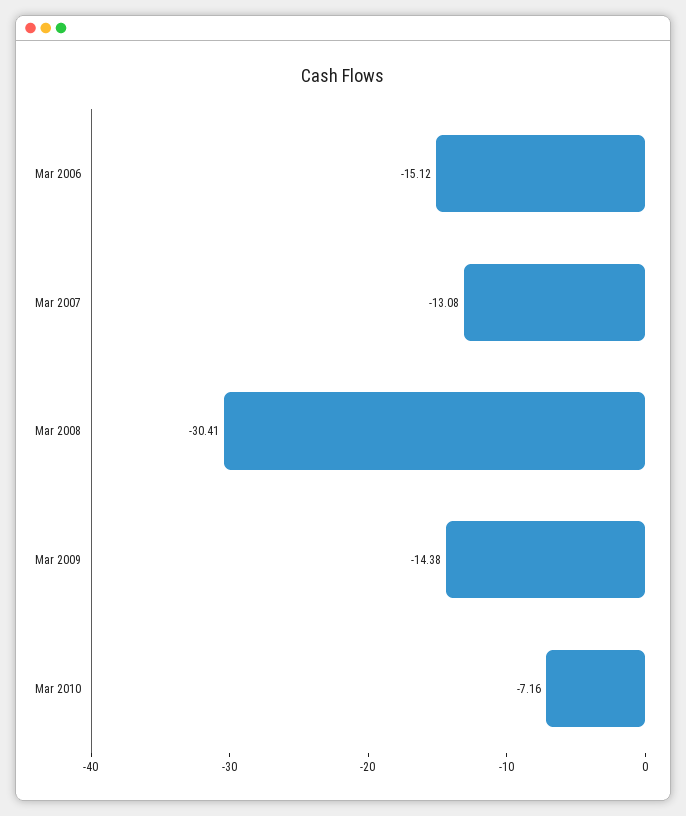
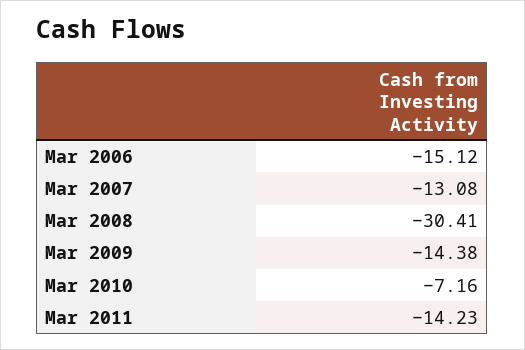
Mar 2011: none -> -14.23

